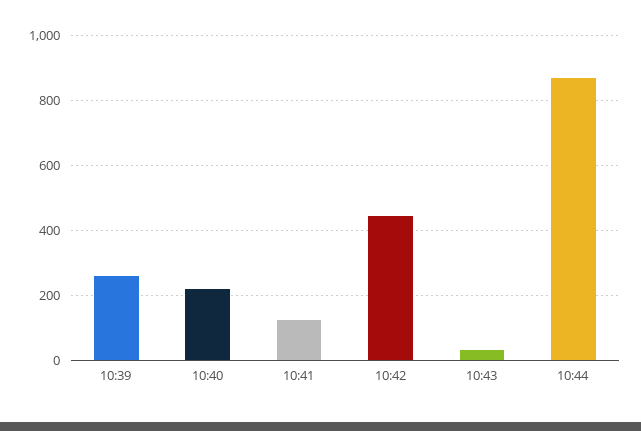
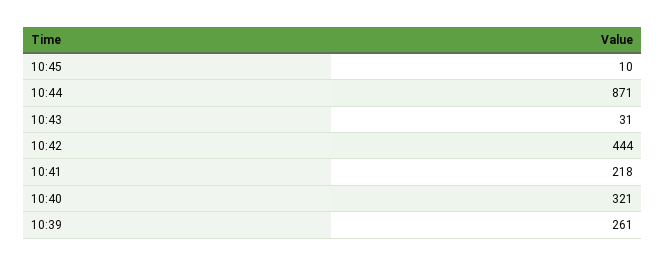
10:40: 220 -> 321
10:41: 120 -> 218
10:45: none -> 10

